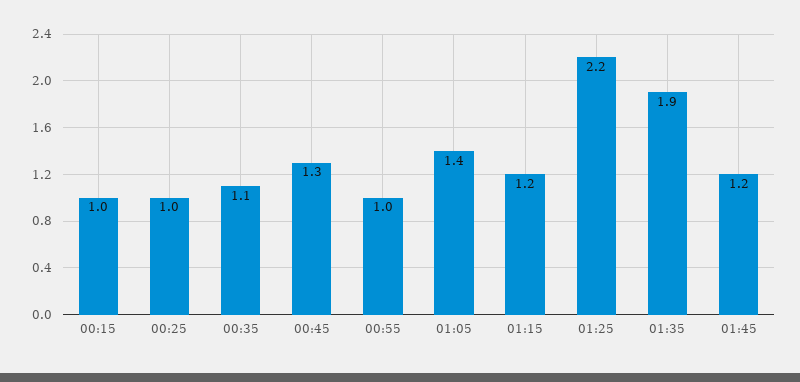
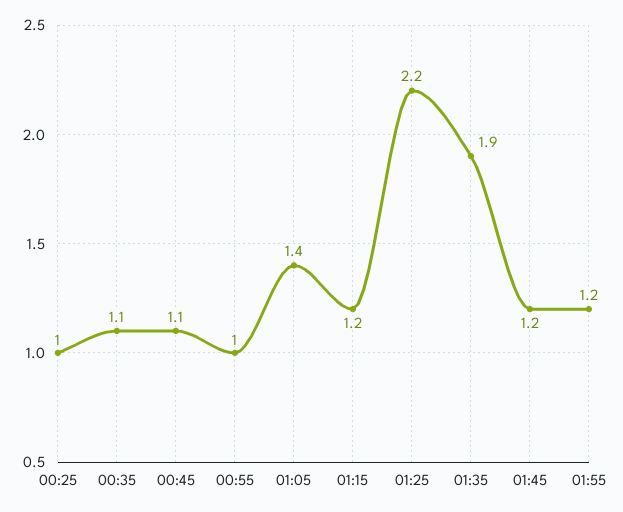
00:15: 1 -> none
00:45: 1.3 -> 1.1
01:55: none -> 1.2

